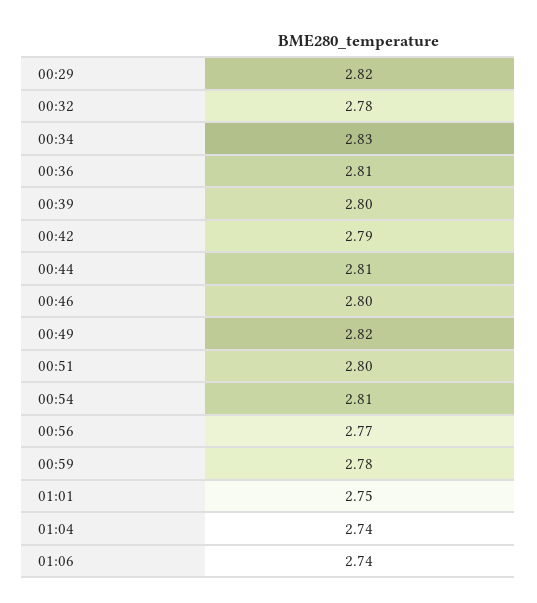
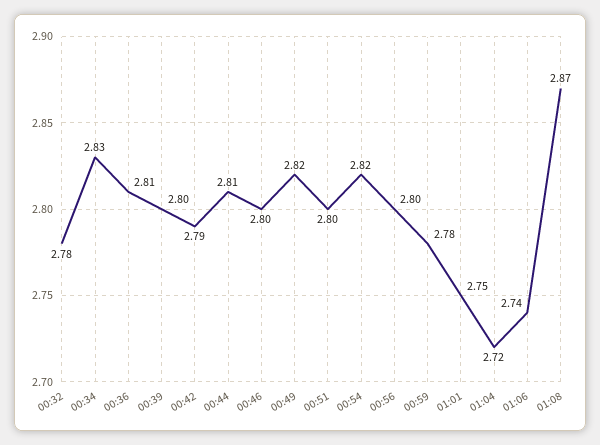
00:29: 2.82 -> none
00:54: 2.81 -> 2.82
00:56: 2.77 -> 2.8
01:04: 2.74 -> 2.72
01:08: none -> 2.87

